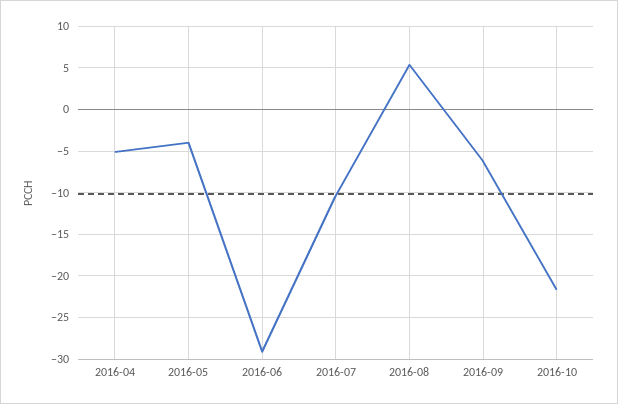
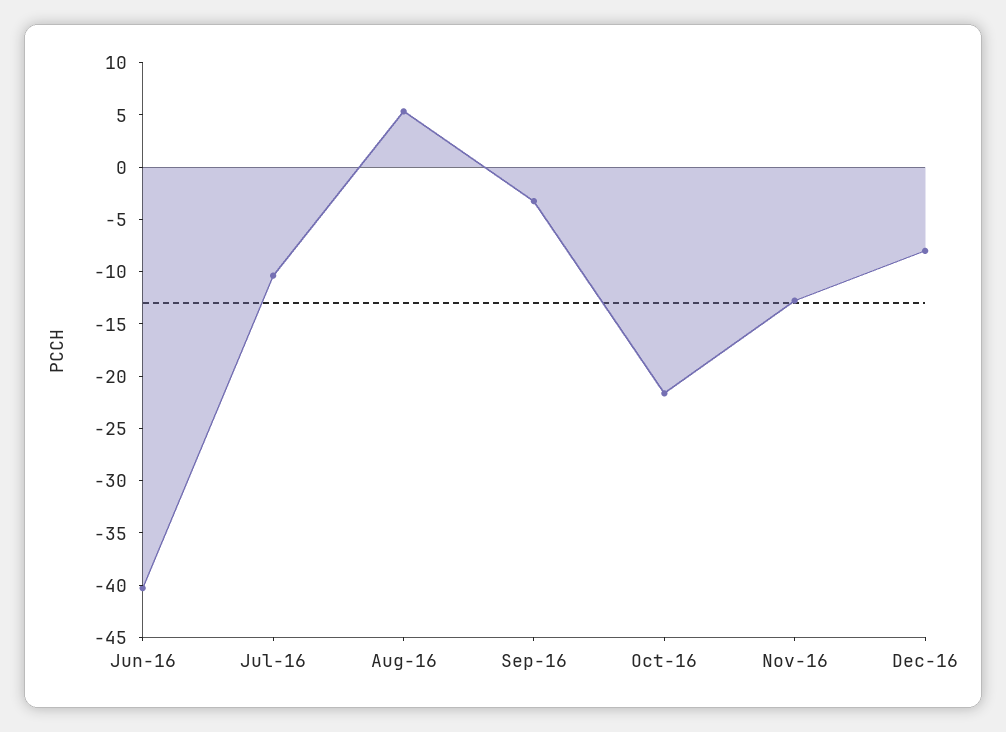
2016-04: -5 -> none
2016-05: -4 -> none
2016-06: -29 -> -40
2016-09: -6 -> -3
Nov-16: none -> -13
Dec-16: none -> -8

